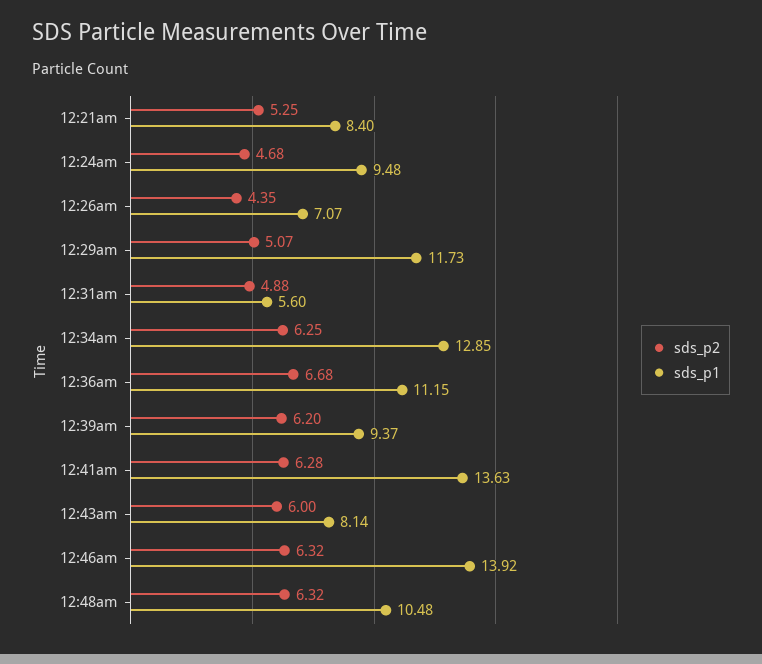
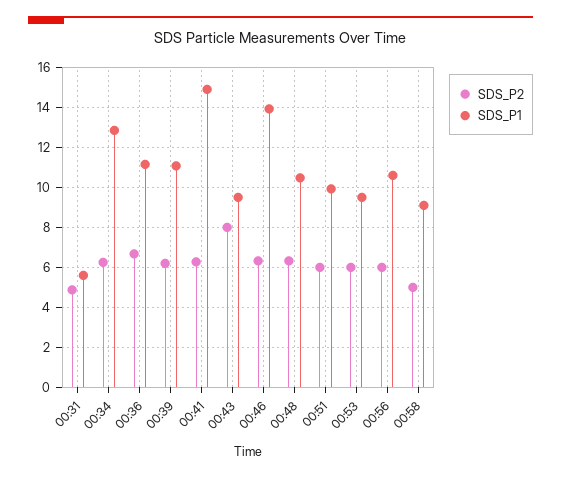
sds_p2, 12:21am: 5.25 -> none
sds_p1, 12:21am: 8.4 -> none
sds_p2, 12:24am: 4.68 -> none
sds_p1, 12:24am: 9.48 -> none
sds_p2, 12:26am: 4.35 -> none
sds_p1, 12:26am: 7.07 -> none
sds_p2, 12:29am: 5.07 -> none
sds_p1, 12:29am: 11.73 -> none
sds_p1, 12:39am: 9.37 -> 11
sds_p1, 12:41am: 13.63 -> 15
sds_p2, 12:43am: 6 -> 8
sds_p1, 12:43am: 8.14 -> 9.5
sds_p2, 00:51: none -> 6
sds_p1, 00:51: none -> 10
sds_p2, 00:53: none -> 6
sds_p1, 00:53: none -> 9.5
sds_p2, 00:56: none -> 6
sds_p1, 00:56: none -> 10.5
sds_p2, 00:58: none -> 5
sds_p1, 00:58: none -> 9

